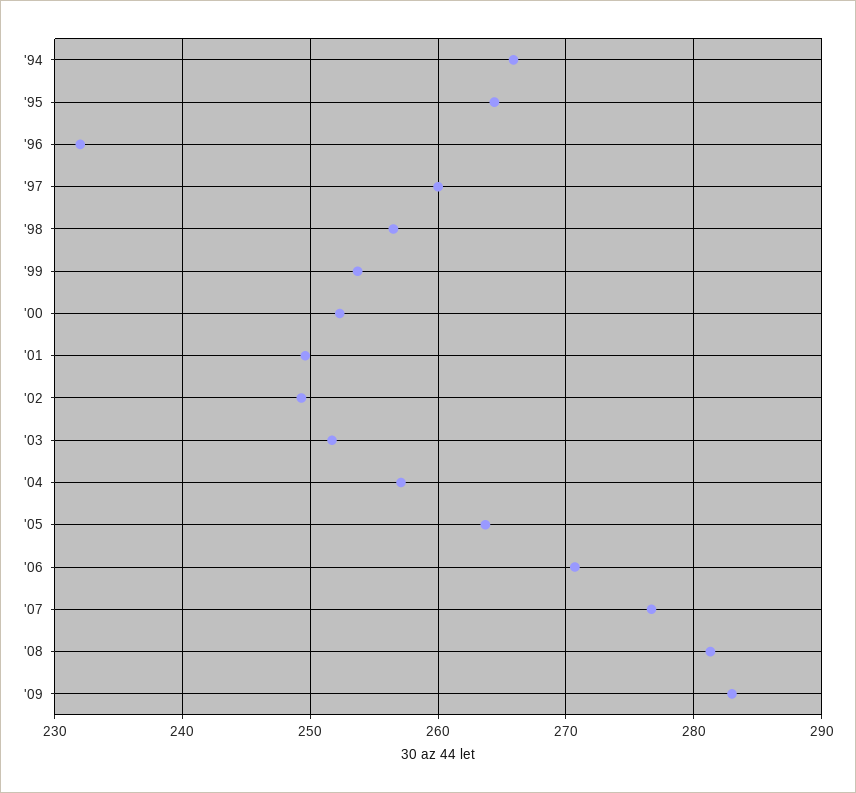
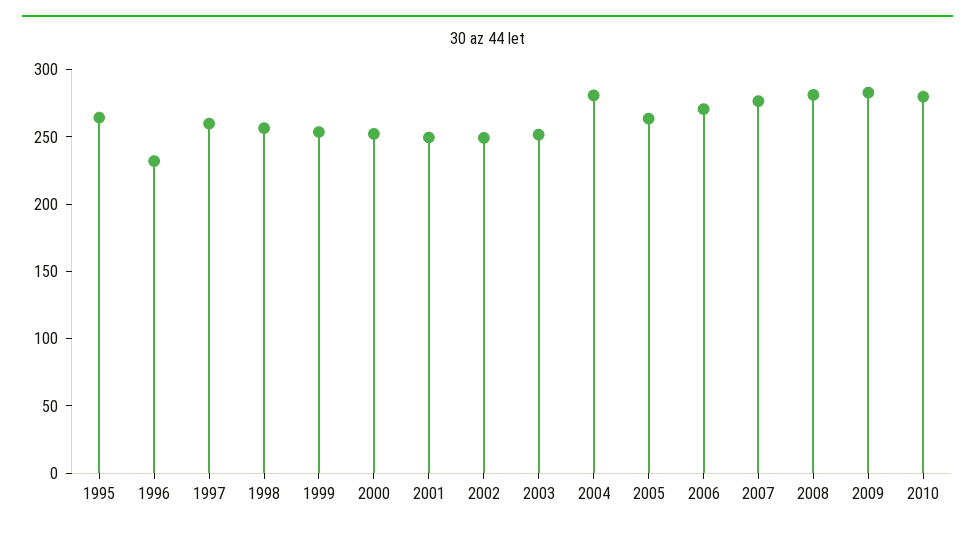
'94: 266 -> none
'04: 257 -> 280
2010: none -> 280

